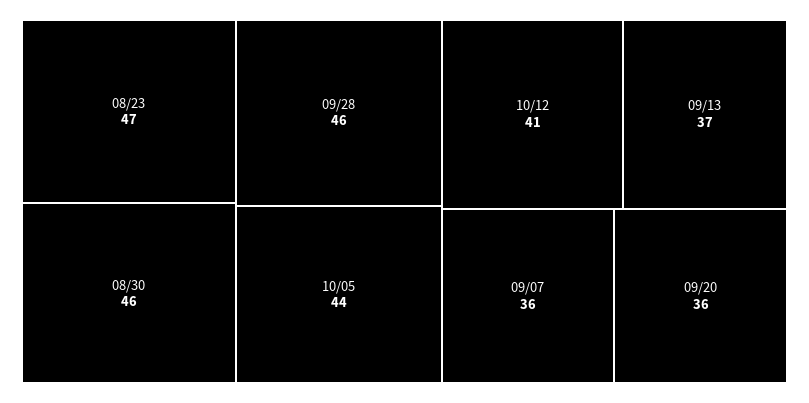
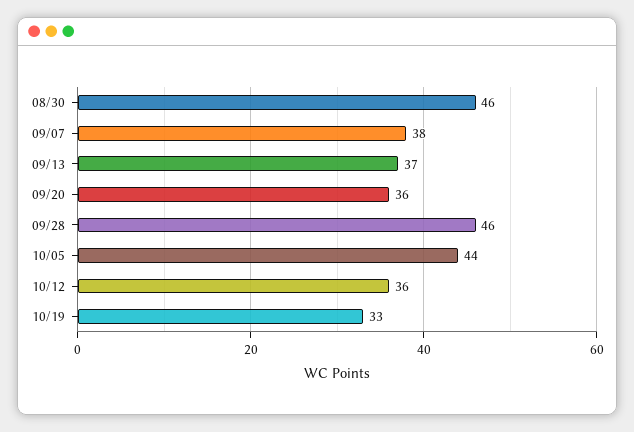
08/23: 47 -> none
10/12: 41 -> 36
09/07: 36 -> 38
10/19: none -> 33

